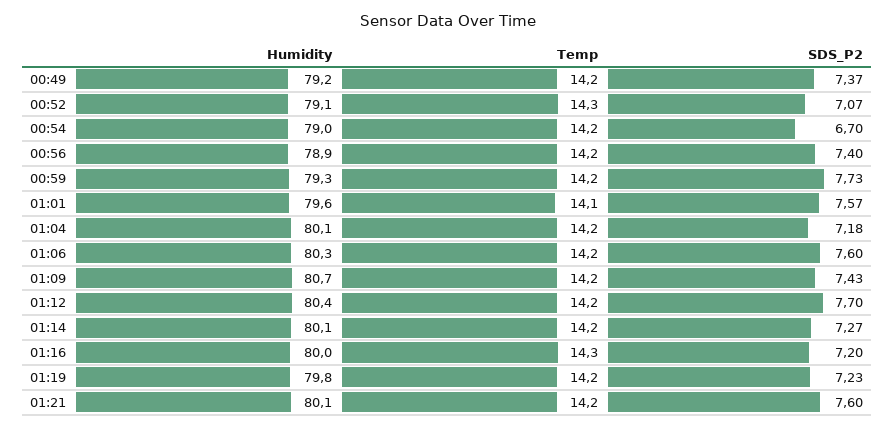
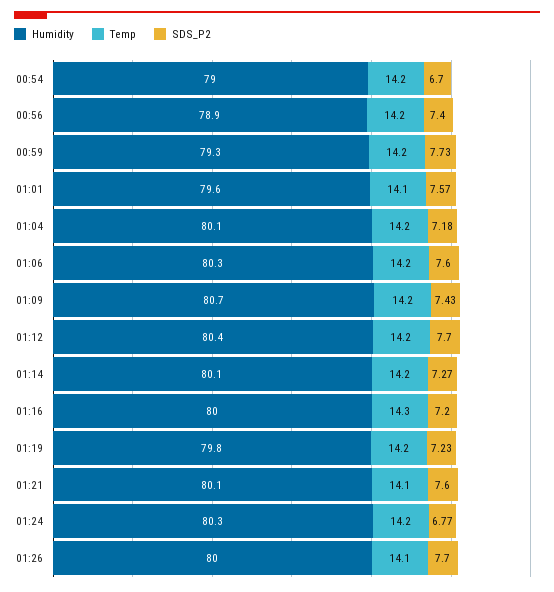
Humidity, 00:49: 79.2 -> none
Temp, 00:49: 14.2 -> none
SDS_P2, 00:49: 7.37 -> none
Humidity, 00:52: 79.1 -> none
Temp, 00:52: 14.3 -> none
SDS_P2, 00:52: 7.07 -> none
Temp, 01:21: 14.2 -> 14.1
Humidity, 01:24: none -> 80.3
Temp, 01:24: none -> 14.2
SDS_P2, 01:24: none -> 6.77
Humidity, 01:26: none -> 80
Temp, 01:26: none -> 14.1
SDS_P2, 01:26: none -> 7.7

